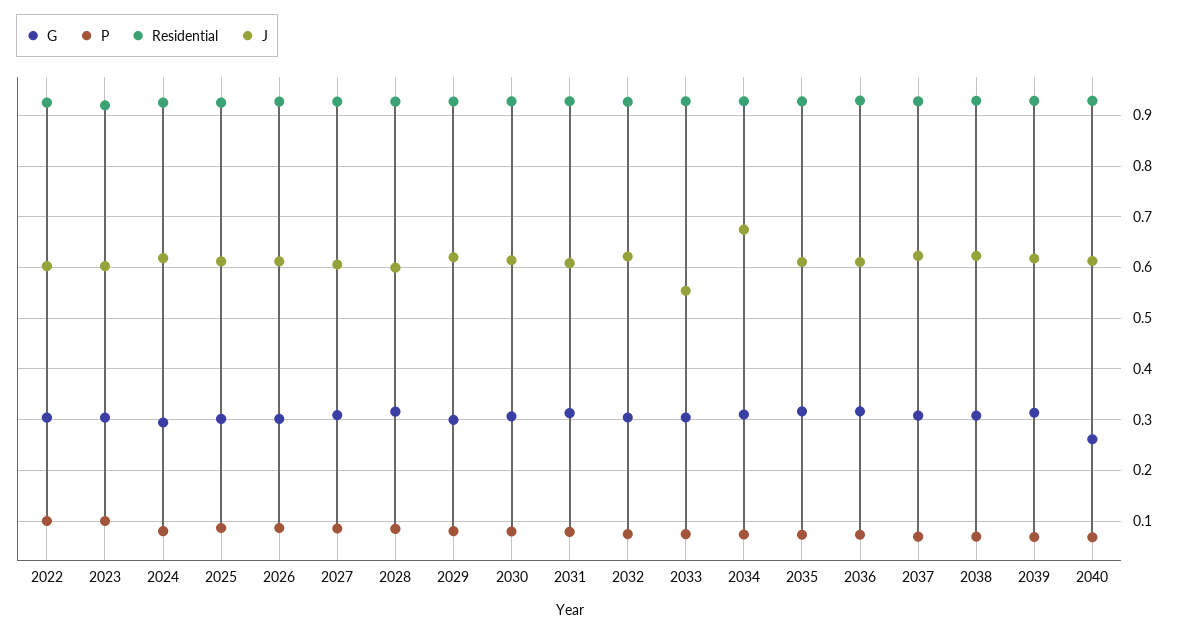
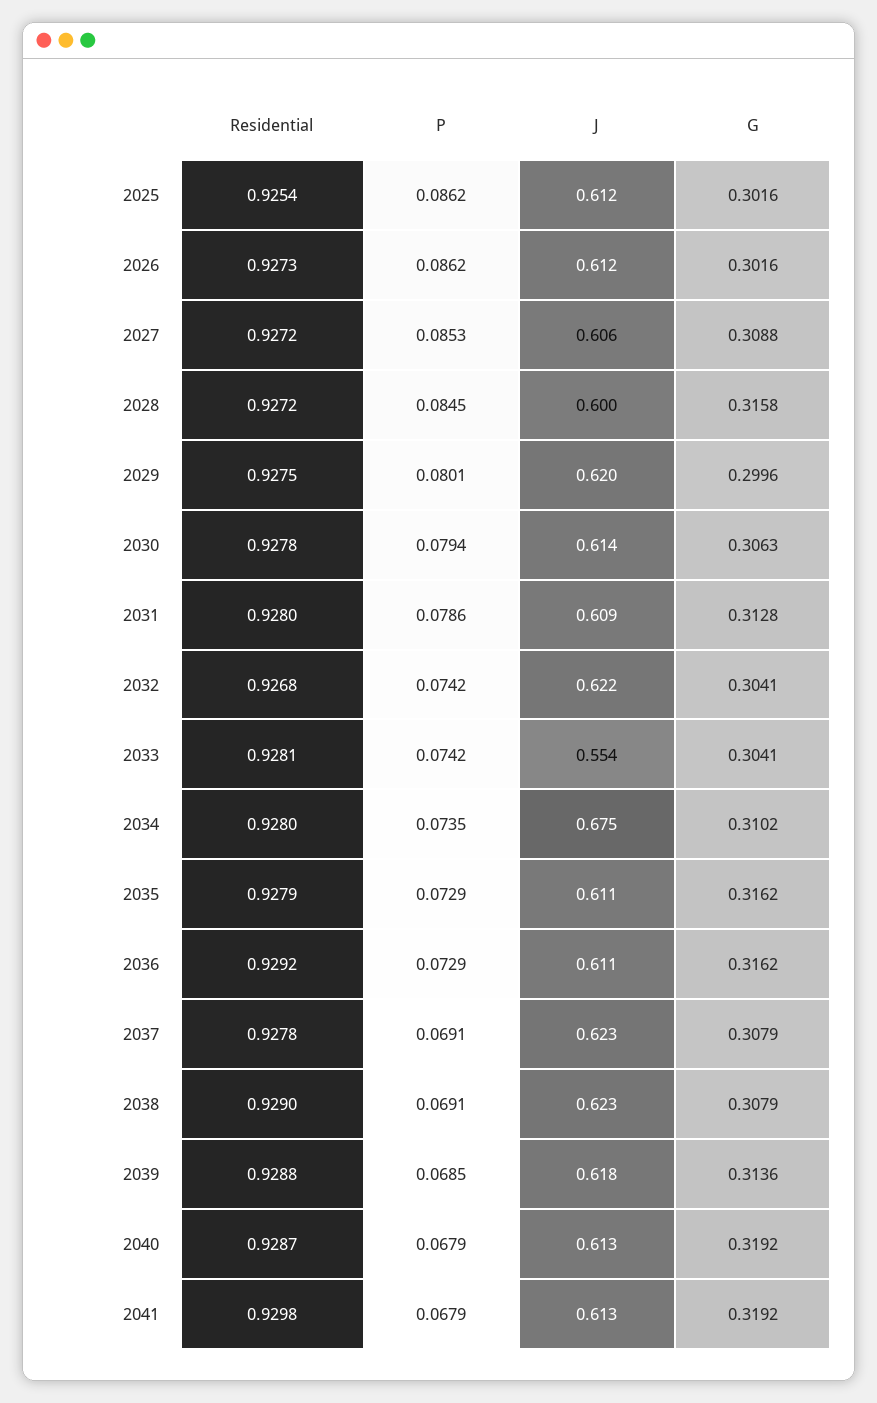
G, 2022: 0.3 -> none
P, 2022: 0.1 -> none
Residential, 2022: 0.92 -> none
J, 2022: 0.6 -> none
G, 2023: 0.3 -> none
P, 2023: 0.1 -> none
Residential, 2023: 0.92 -> none
J, 2023: 0.6 -> none
G, 2024: 0.3 -> none
P, 2024: 0.08 -> none
Residential, 2024: 0.92 -> none
J, 2024: 0.62 -> none
G, 2040: 0.26 -> 0.3192
Residential, 2041: none -> 0.9298
P, 2041: none -> 0.0679
J, 2041: none -> 0.613
G, 2041: none -> 0.3192

